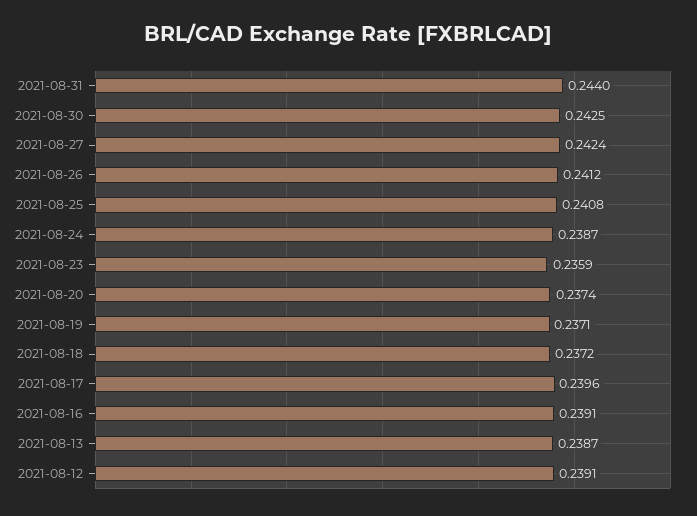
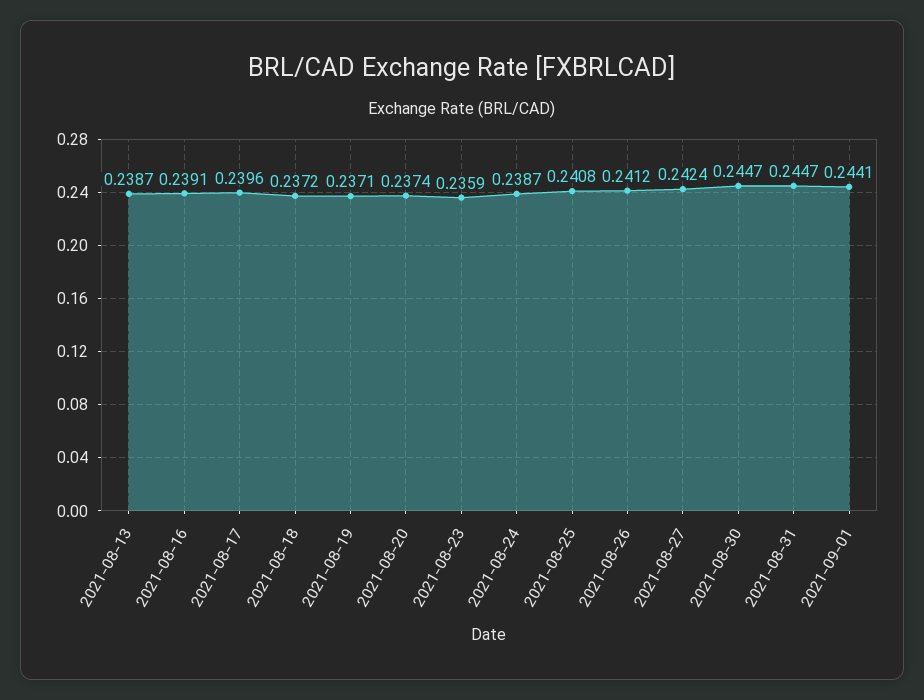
2021-08-31: 0.244 -> 0.2447
2021-08-30: 0.2425 -> 0.2447
2021-08-12: 0.2391 -> none
2021-09-01: none -> 0.2441

